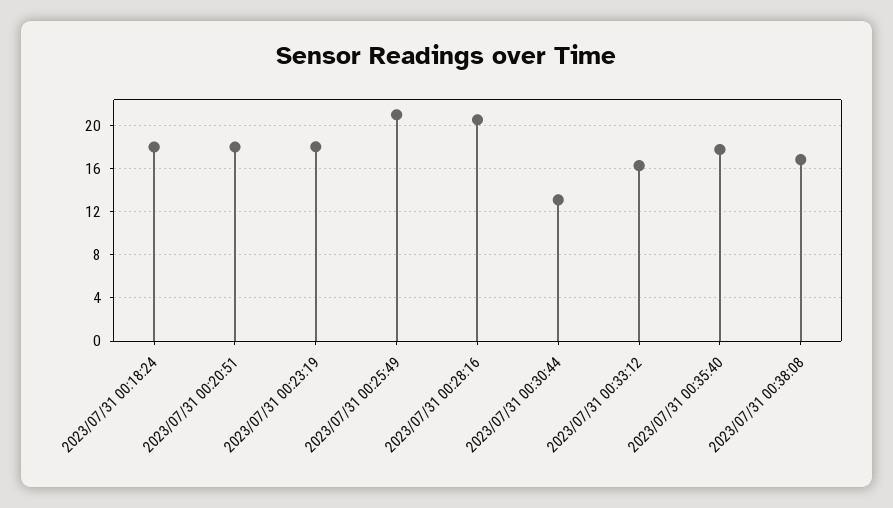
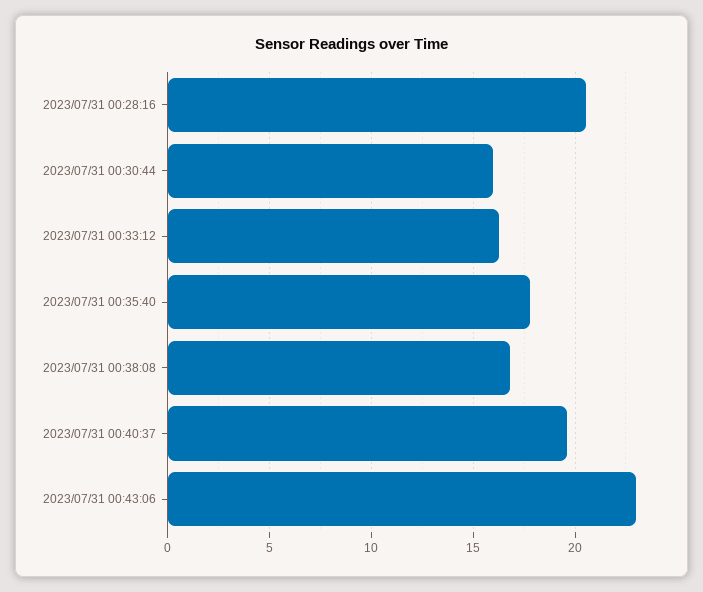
2023/07/31 00:18:24: 18 -> none
2023/07/31 00:20:51: 18 -> none
2023/07/31 00:23:19: 18 -> none
2023/07/31 00:25:49: 21 -> none
2023/07/31 00:30:44: 13 -> 16
2023/07/31 00:40:37: none -> 19.5
2023/07/31 00:43:06: none -> 23

